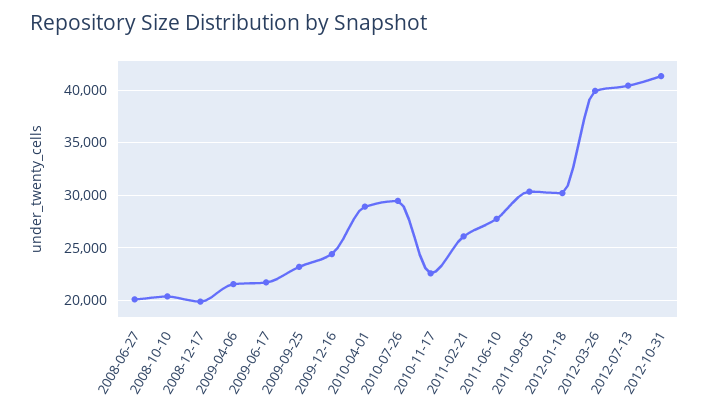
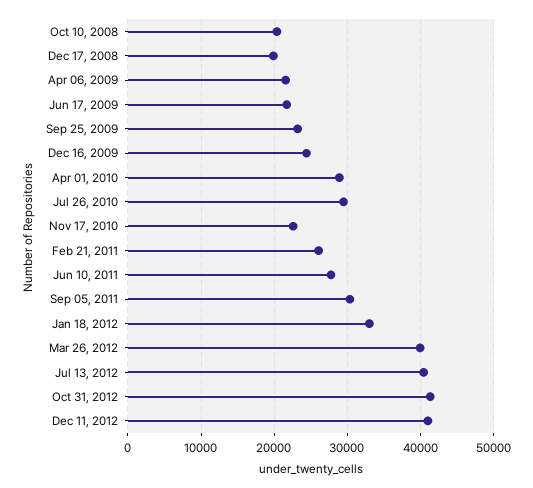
2008-06-27: 20000 -> none
2012-01-18: 30000 -> 33000
Dec 11, 2012: none -> 41000

